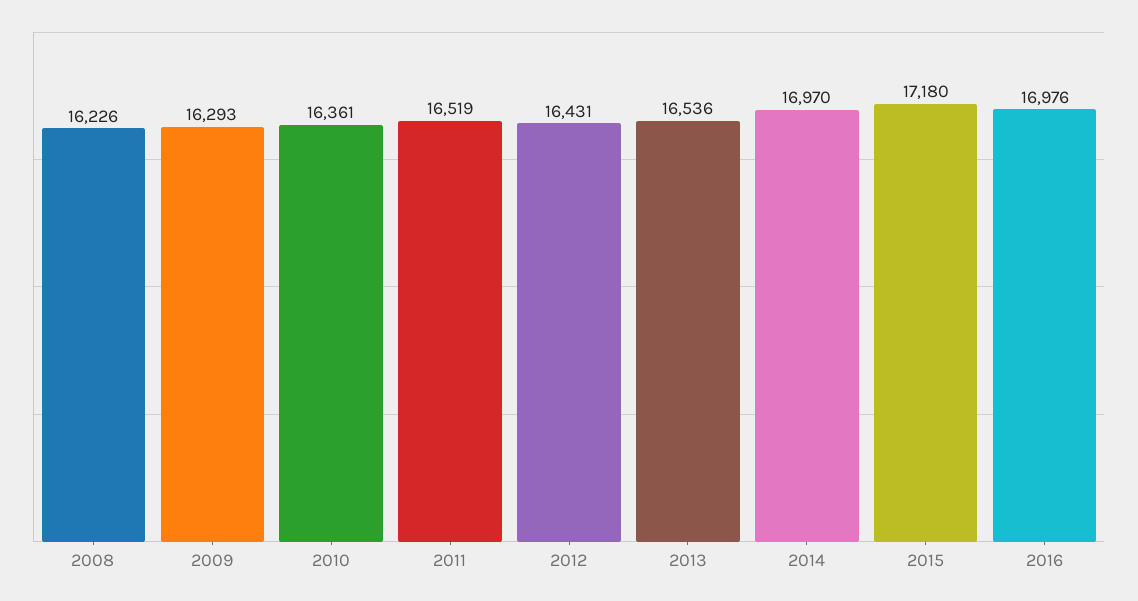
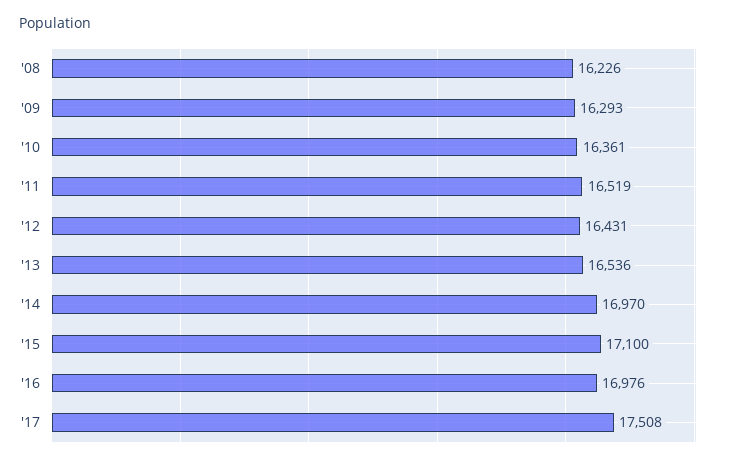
2015: 17180 -> 17100
'17: none -> 17508

